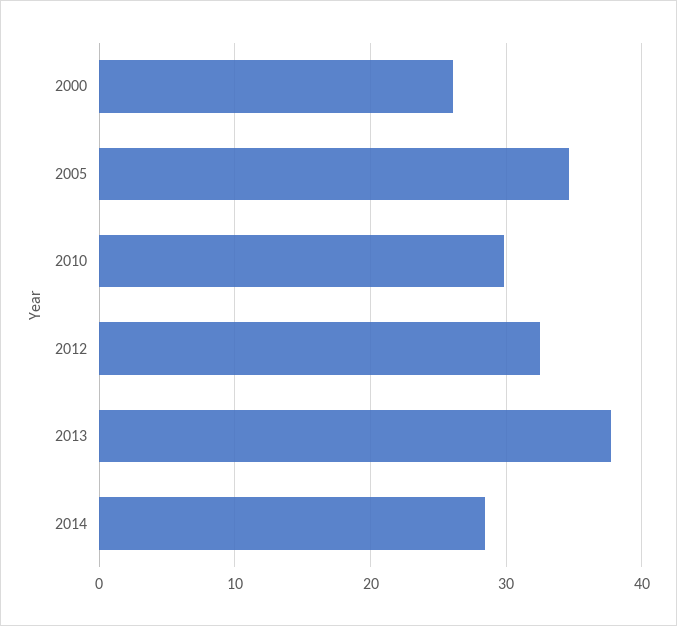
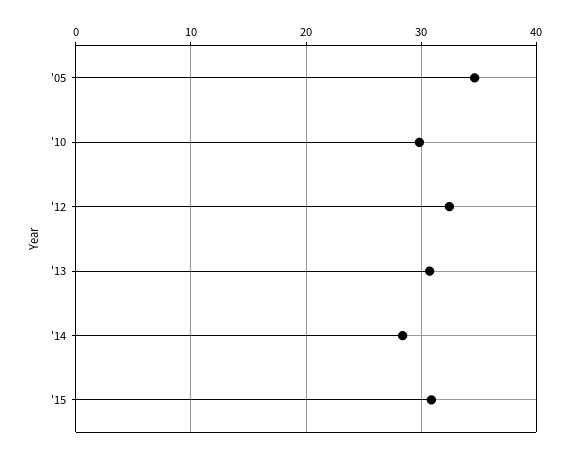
2000: 26 -> none
2013: 38 -> 31
'15: none -> 31

